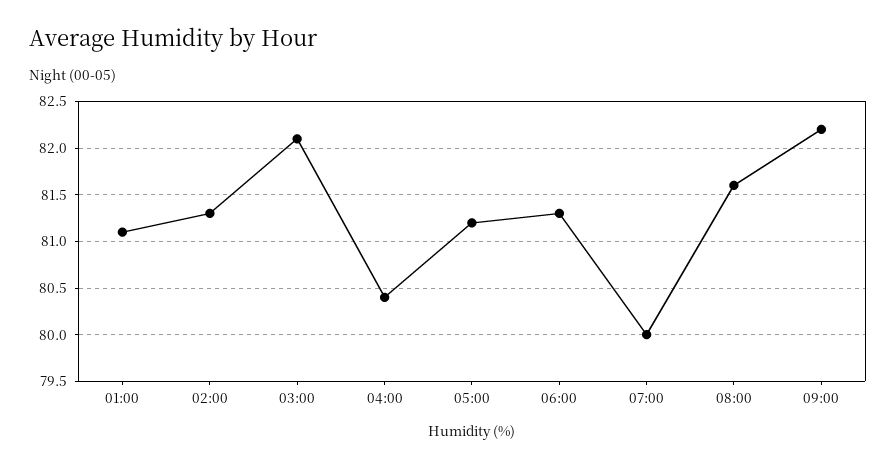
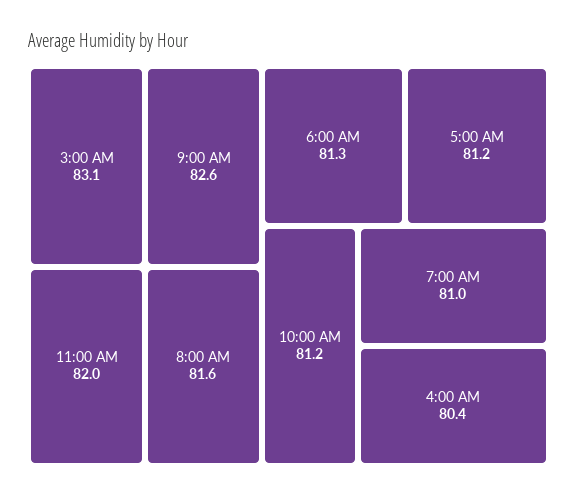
01:00: 81.1 -> none
02:00: 81.3 -> none
03:00: 82.1 -> 83.1
07:00: 80 -> 81
09:00: 82.2 -> 82.6
11:00 AM: none -> 82
10:00 AM: none -> 81.2

